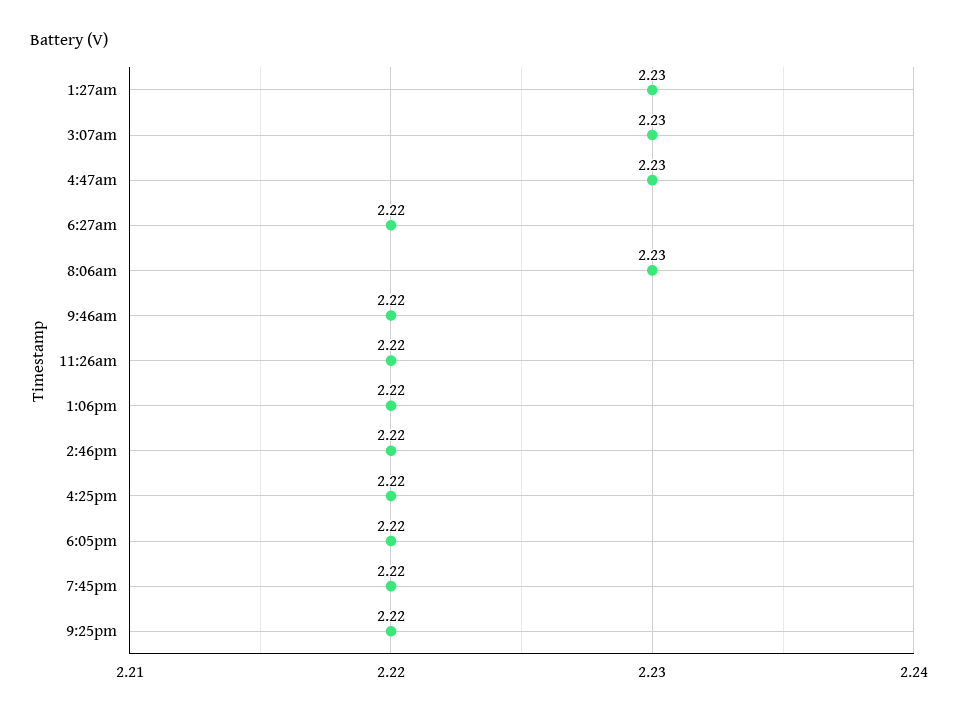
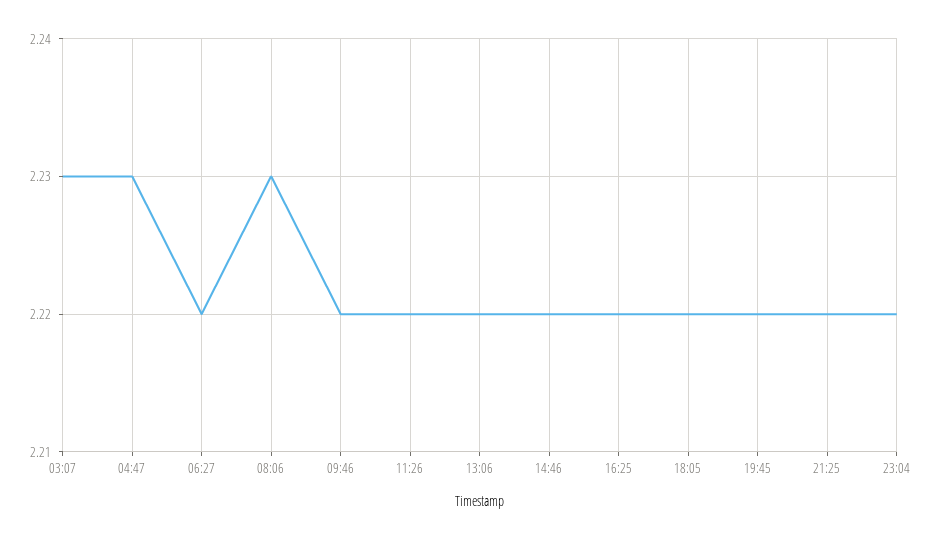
1:27am: 2.23 -> none
23:04: none -> 2.22

